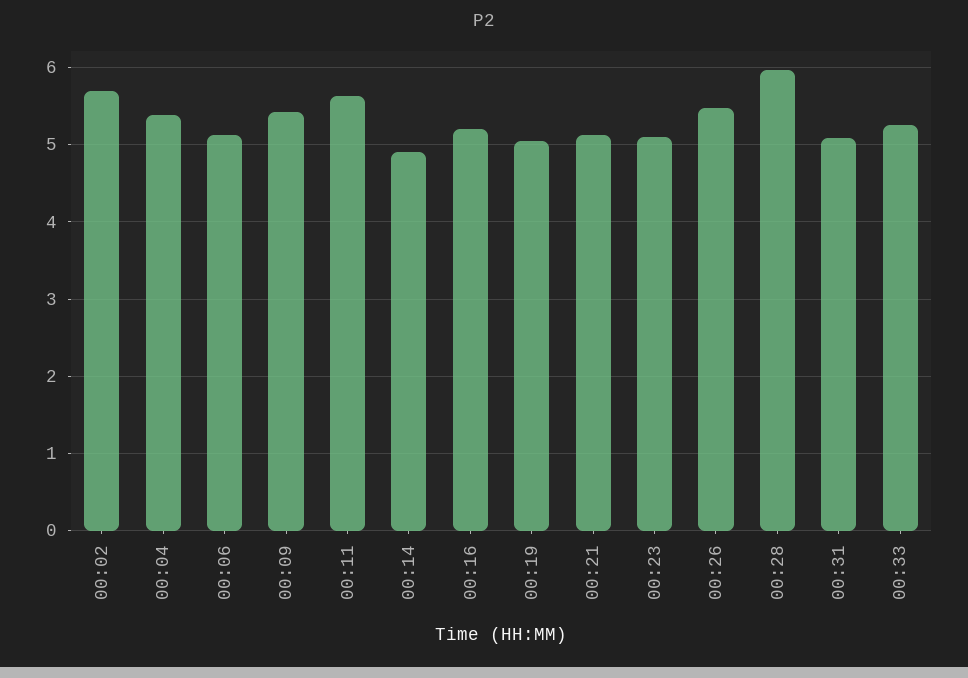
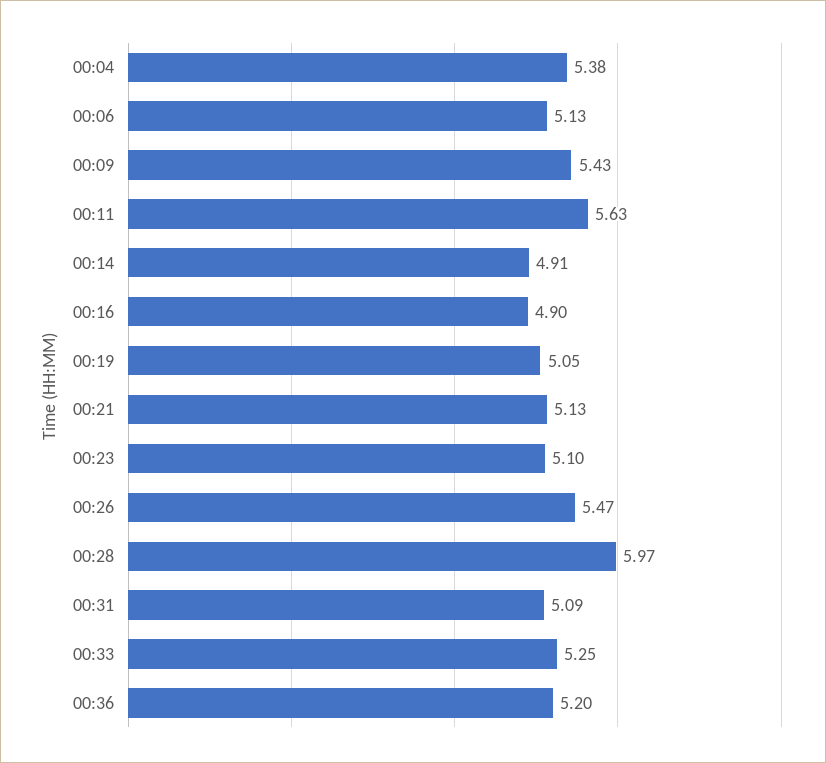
00:02: 5.7 -> none
00:16: 5.2 -> 4.9
00:36: none -> 5.2

